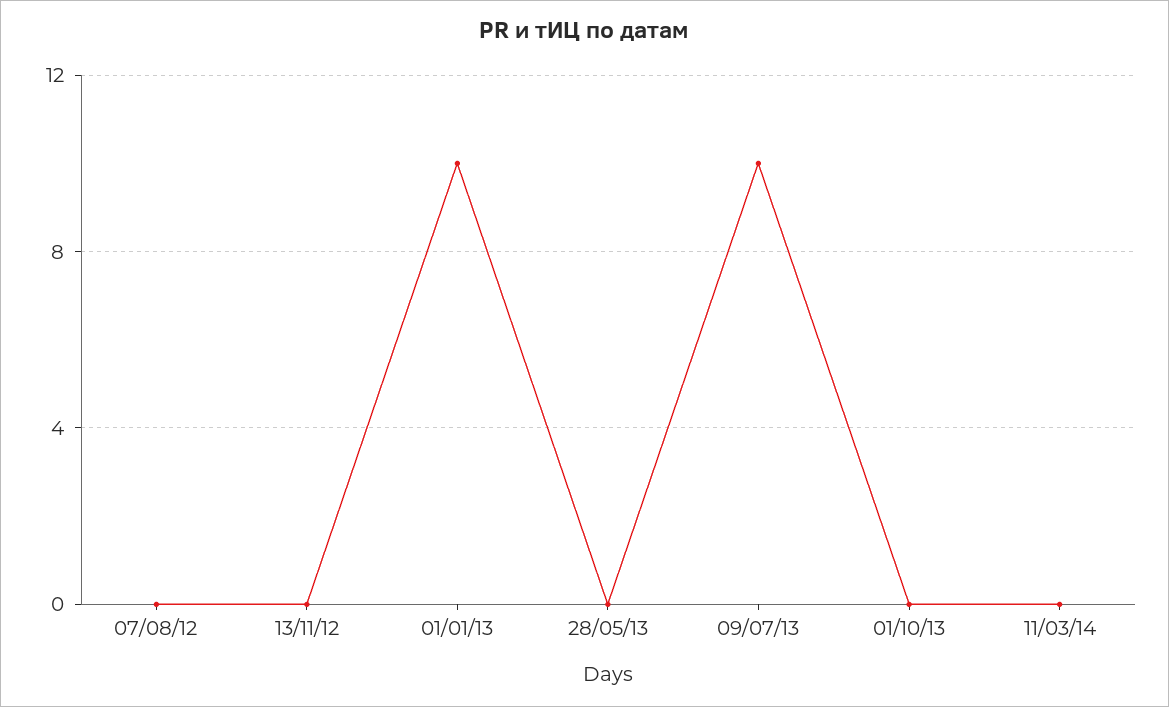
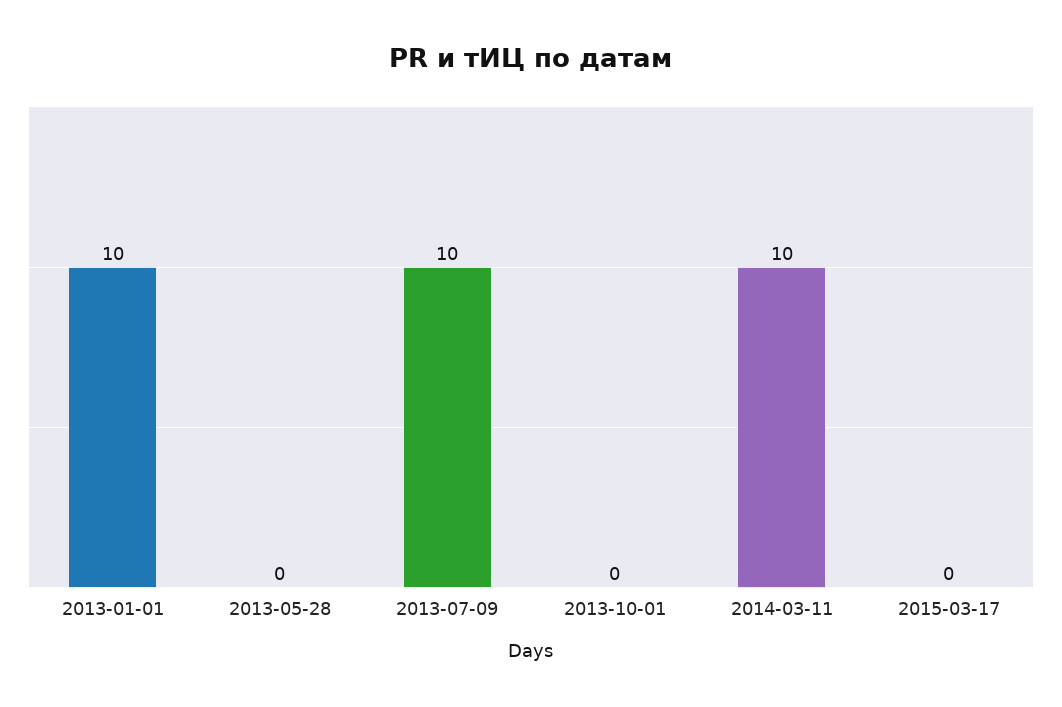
07/08/12: 0 -> none
13/11/12: 0 -> none
11/03/14: 0 -> 10
2015-03-17: none -> 0

